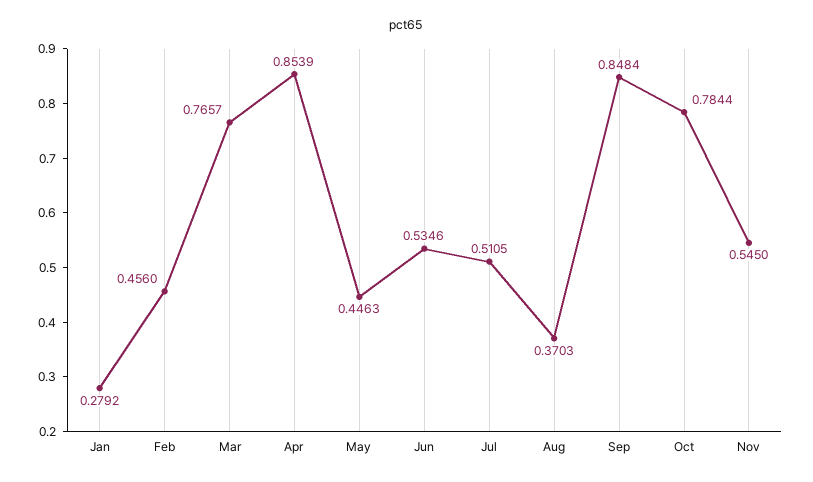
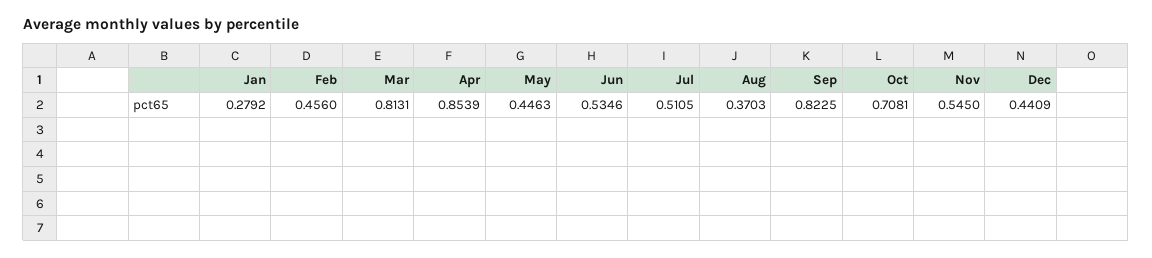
Mar: 0.7657 -> 0.8131
Sep: 0.8484 -> 0.8225
Oct: 0.7844 -> 0.7081
Dec: none -> 0.4409

